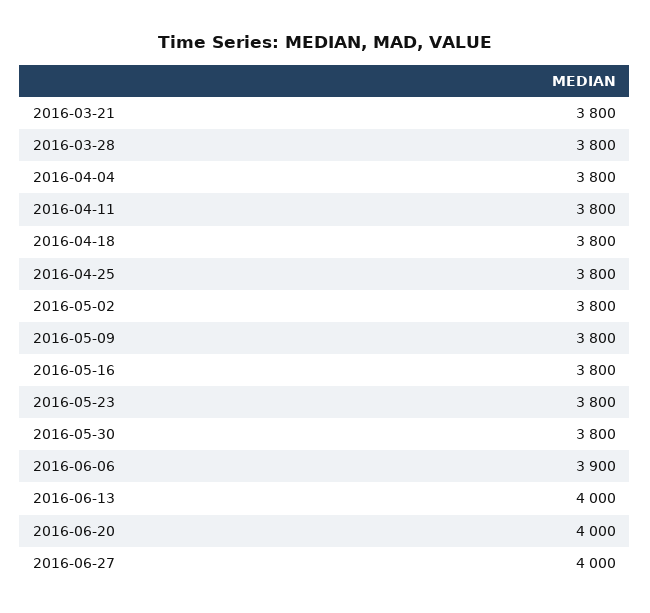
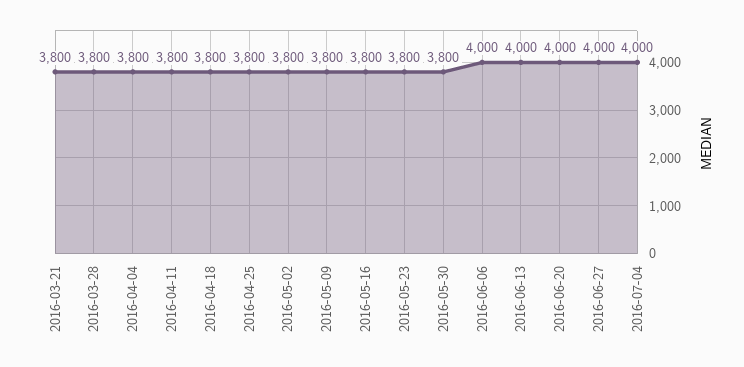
2016-06-06: 3900 -> 4000
2016-07-04: none -> 4000

